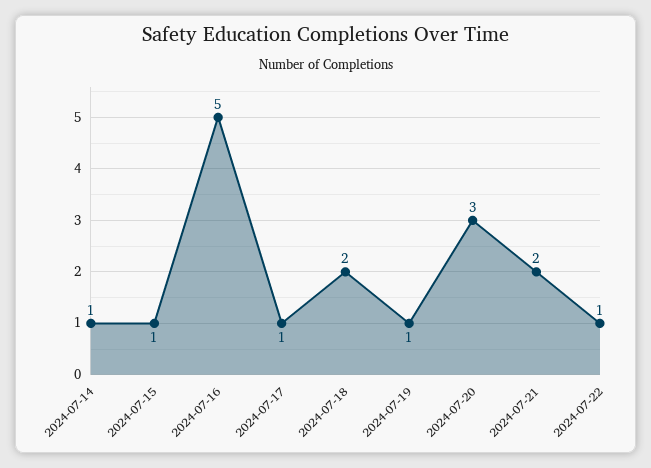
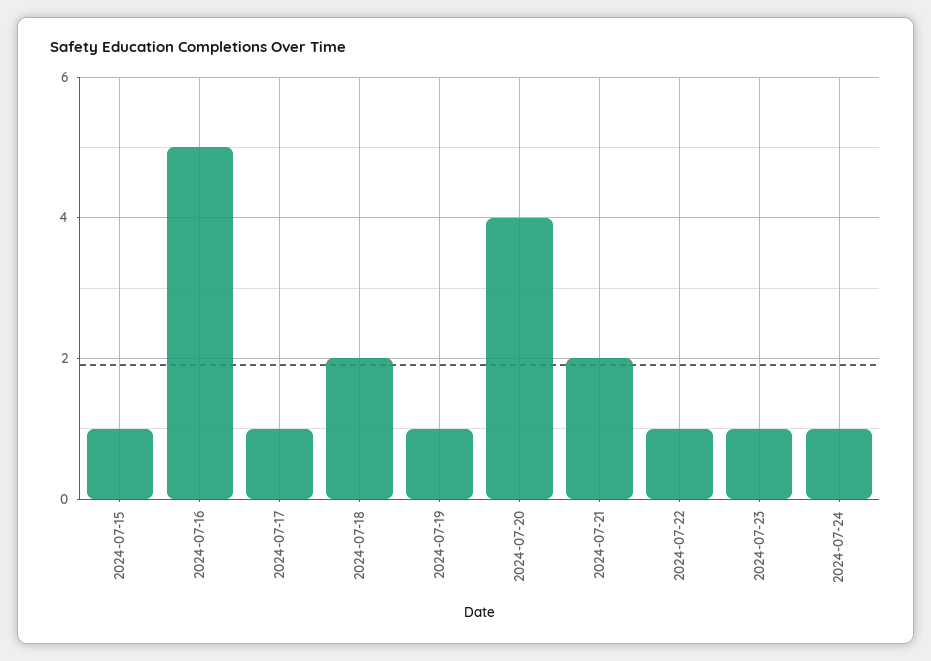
2024-07-14: 1 -> none
2024-07-20: 3 -> 4
2024-07-23: none -> 1
2024-07-24: none -> 1

